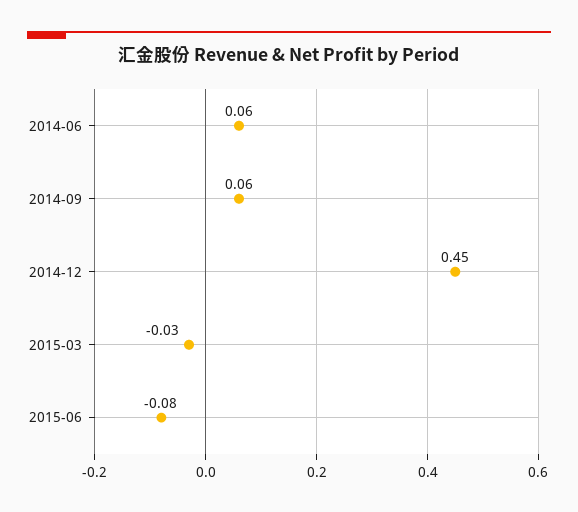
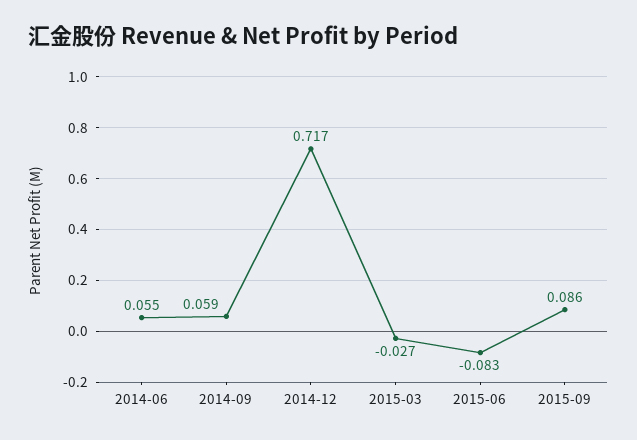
2014-12: 0.45 -> 0.717
2015-09: none -> 0.086

